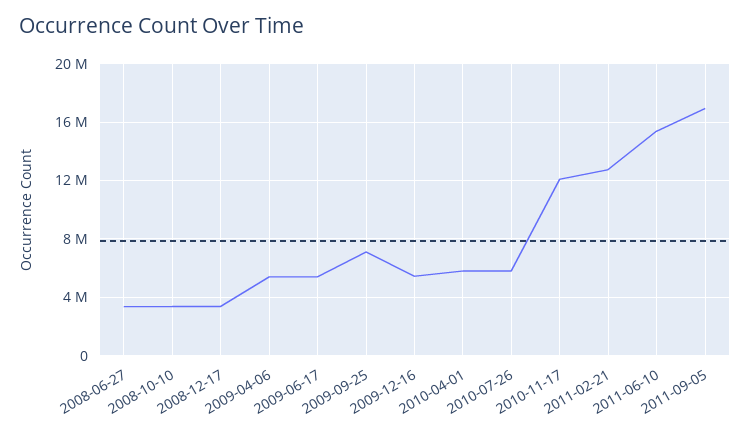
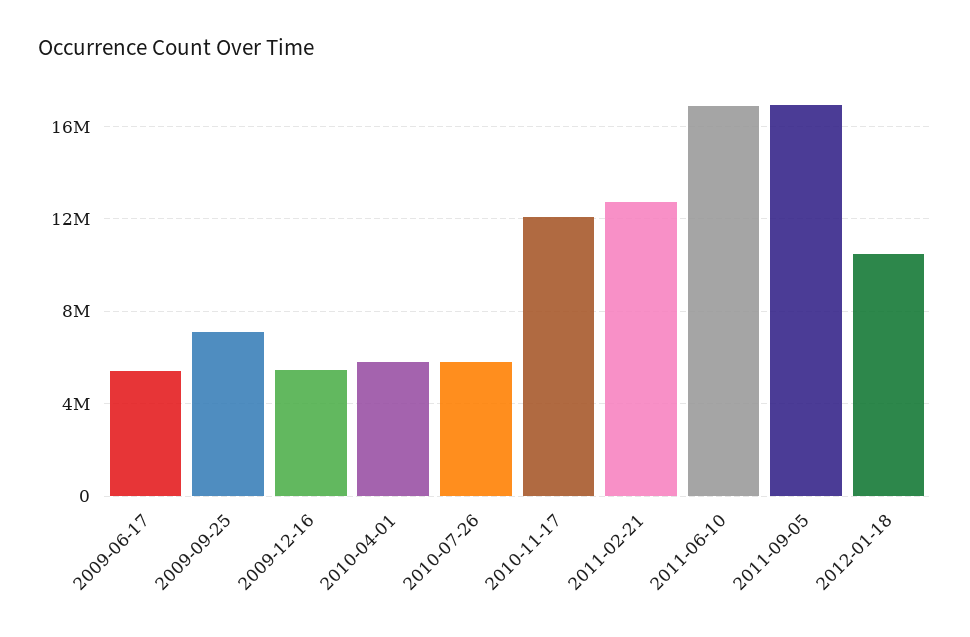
2008-06-27: 3500000 -> none
2008-10-10: 3500000 -> none
2008-12-17: 3500000 -> none
2009-04-06: 5500000 -> none
2011-06-10: 15500000 -> 17000000
2012-01-18: none -> 10500000

